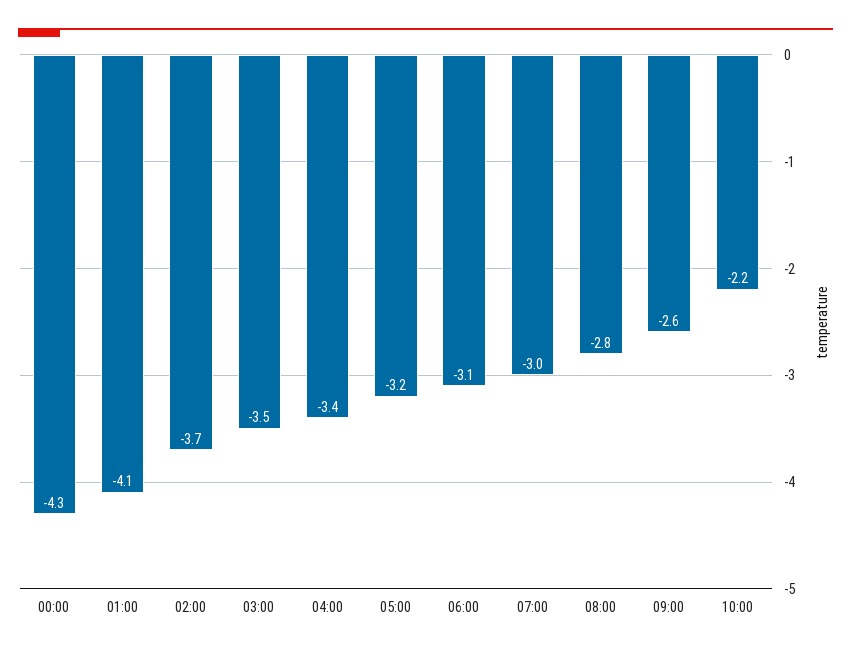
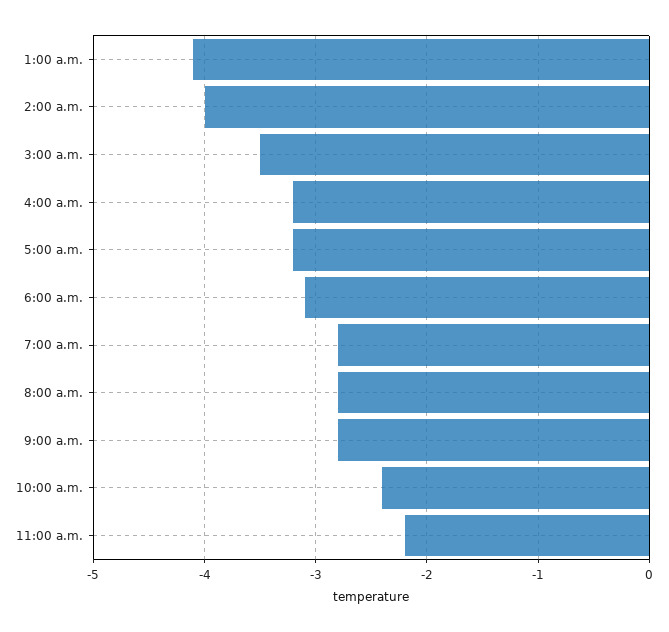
00:00: -4.3 -> none
02:00: -3.7 -> -4
04:00: -3.4 -> -3.2
07:00: -3 -> -2.8
09:00: -2.6 -> -2.8
10:00: -2.2 -> -2.4
11:00 a.m.: none -> -2.2

